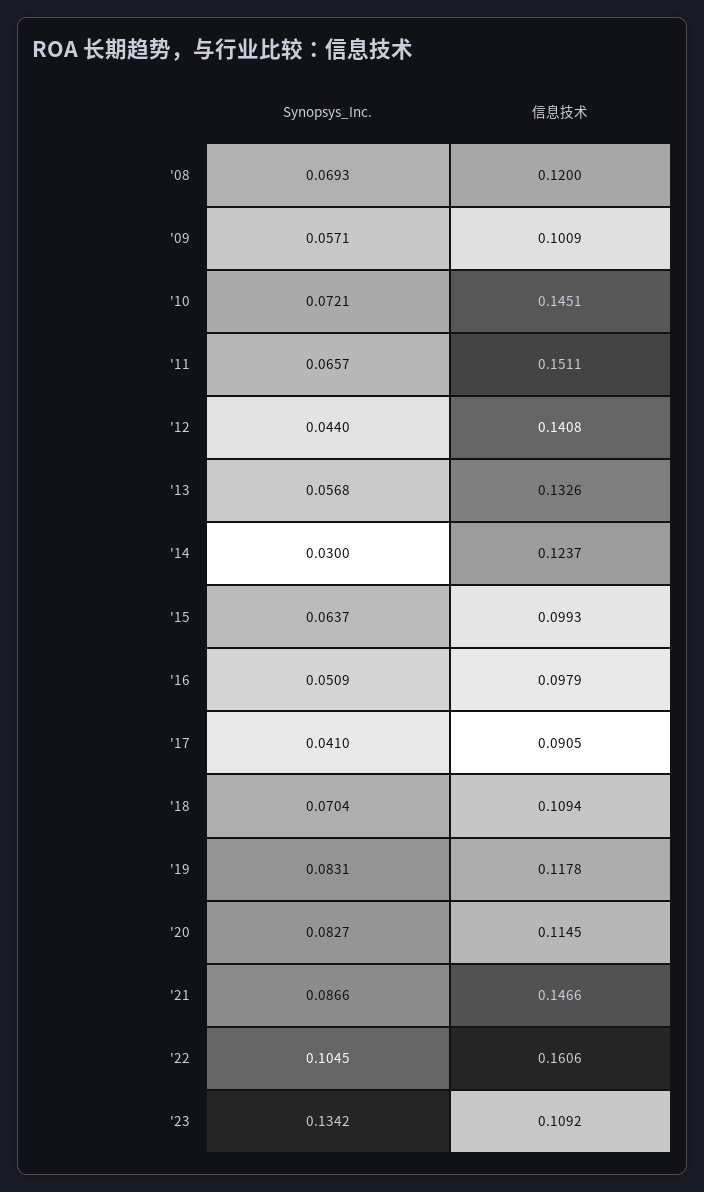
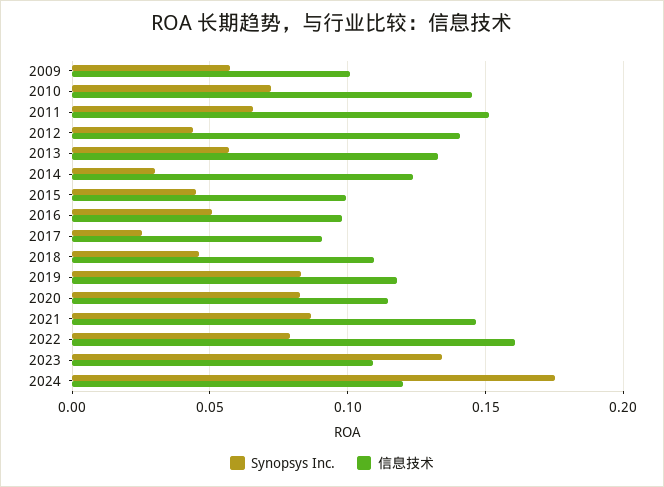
Synopsys_Inc., '08: 0.0693 -> none
信息技术, '08: 0.12 -> none
Synopsys_Inc., '15: 0.0637 -> 0.045
Synopsys_Inc., '17: 0.041 -> 0.025
Synopsys_Inc., '18: 0.0704 -> 0.045
Synopsys_Inc., '22: 0.1045 -> 0.08
Synopsys_Inc., 2024: none -> 0.175
信息技术, 2024: none -> 0.12

